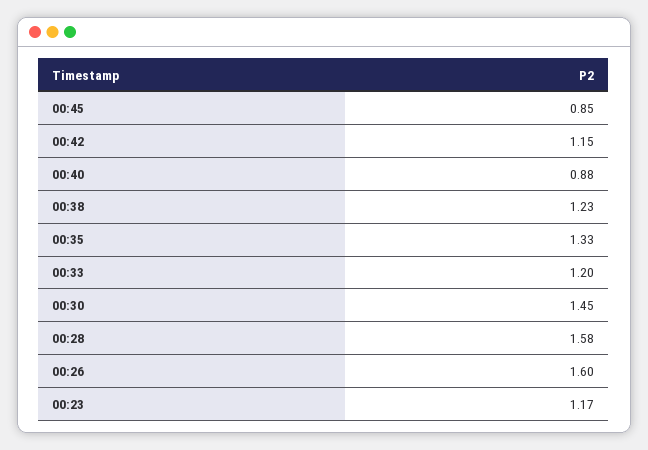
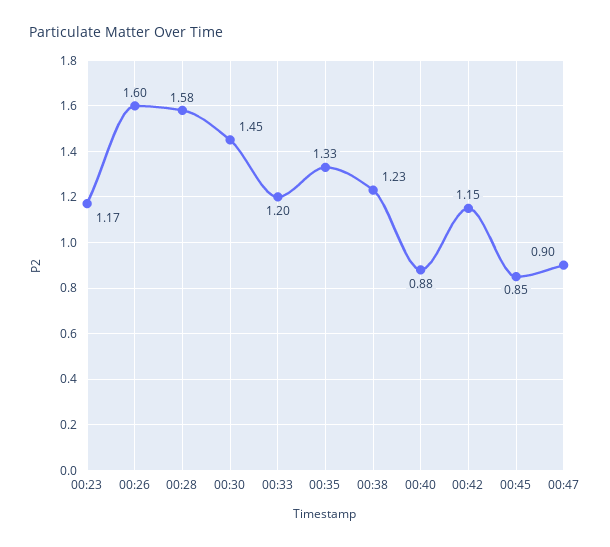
00:47: none -> 0.9

